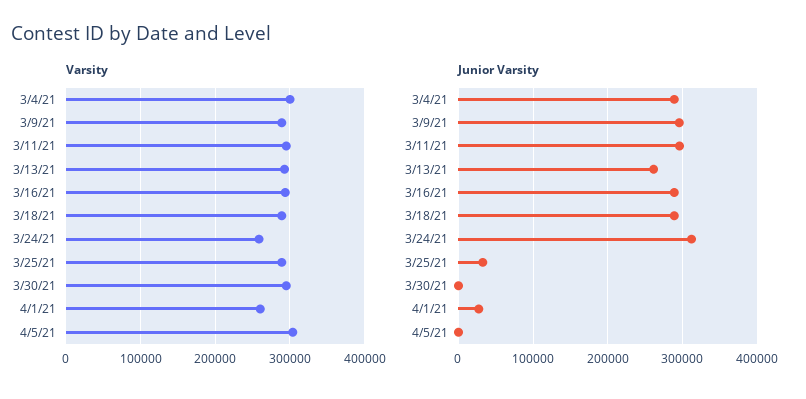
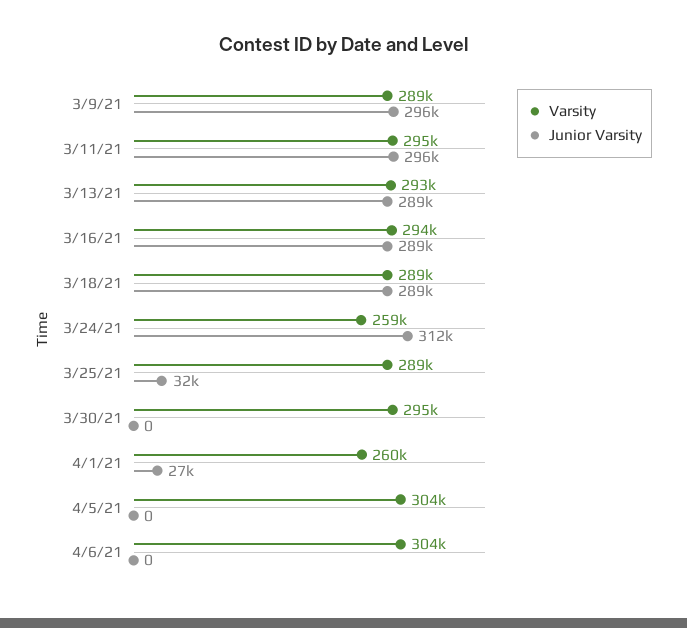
Varsity, 3/4/21: 300000 -> none
Junior Varsity, 3/4/21: 290000 -> none
Junior Varsity, 3/13/21: 260000 -> 289000
Varsity, 4/6/21: none -> 304000
Junior Varsity, 4/6/21: none -> 0

